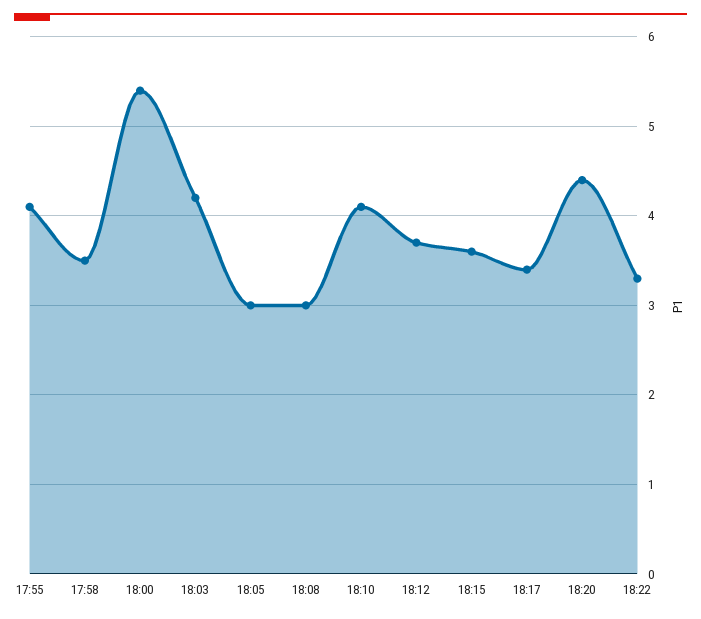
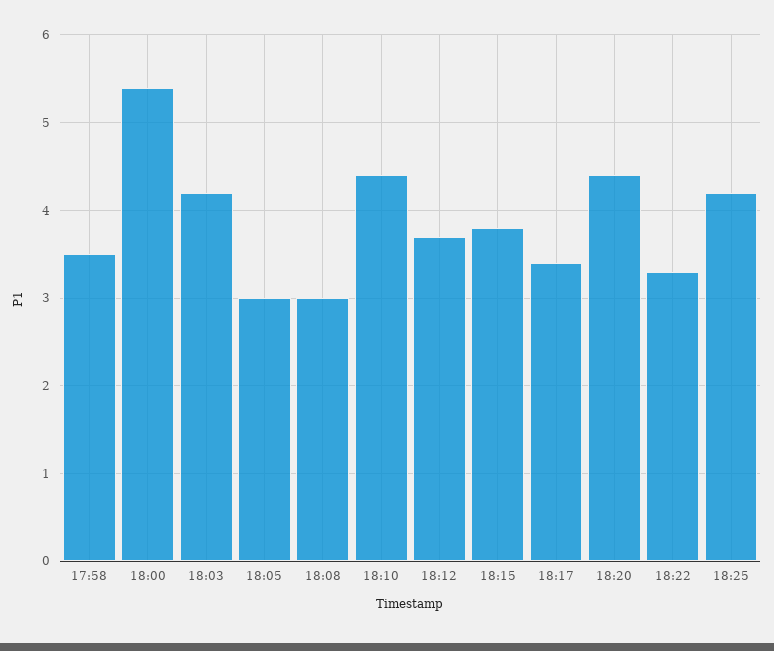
17:55: 4.1 -> none
18:10: 4.1 -> 4.4
18:15: 3.6 -> 3.8
18:25: none -> 4.2

